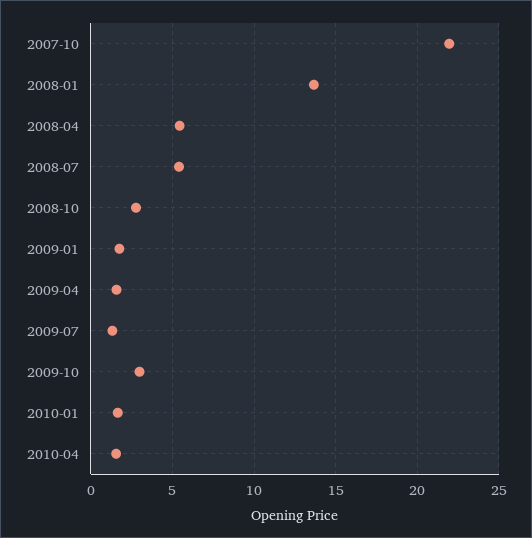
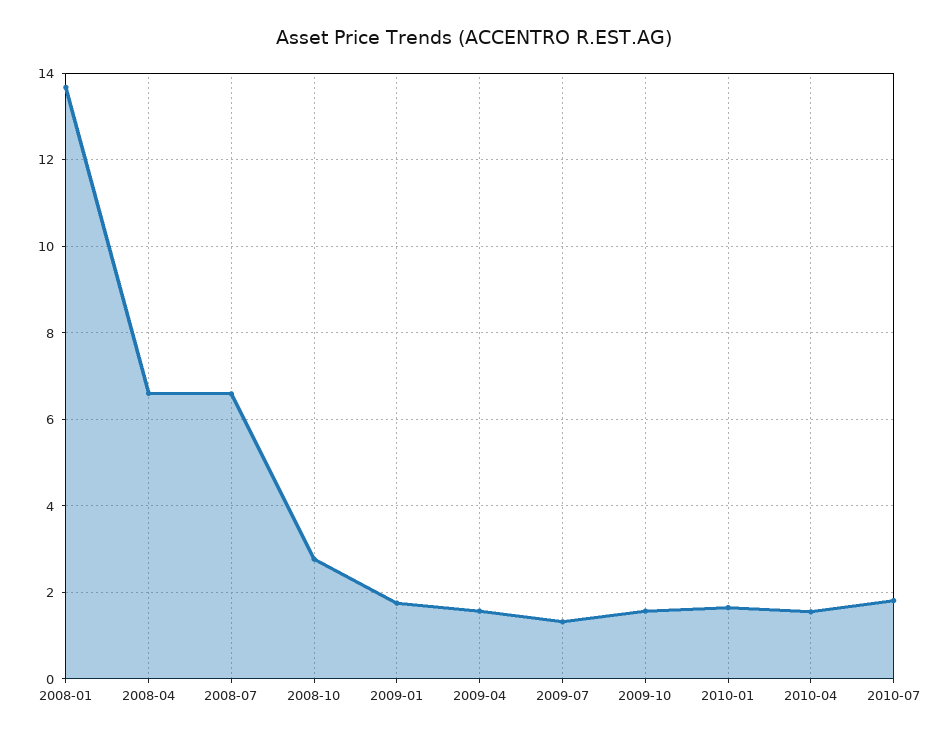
2007-10: 22 -> none
2008-04: 5.5 -> 6.6
2008-07: 5.5 -> 6.6
2009-10: 3 -> 1.6
2010-07: none -> 1.8

